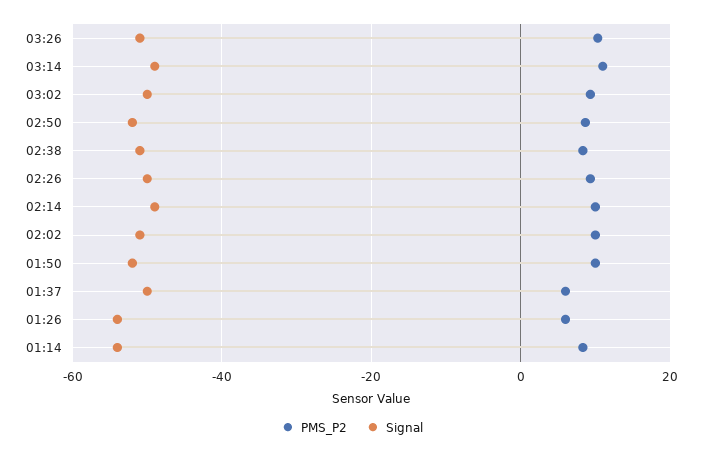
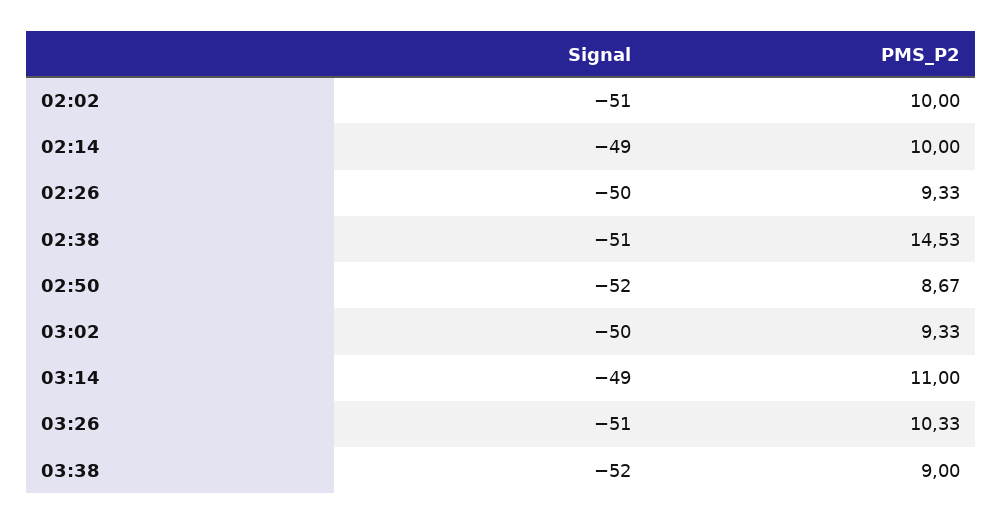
PMS_P2, 02:38: 8 -> 14.53
PMS_P2, 01:50: 10 -> none
Signal, 01:50: -52 -> none
PMS_P2, 01:37: 6 -> none
Signal, 01:37: -50 -> none
PMS_P2, 01:26: 6 -> none
Signal, 01:26: -54 -> none
PMS_P2, 01:14: 8 -> none
Signal, 01:14: -54 -> none
Signal, 03:38: none -> -52
PMS_P2, 03:38: none -> 9

